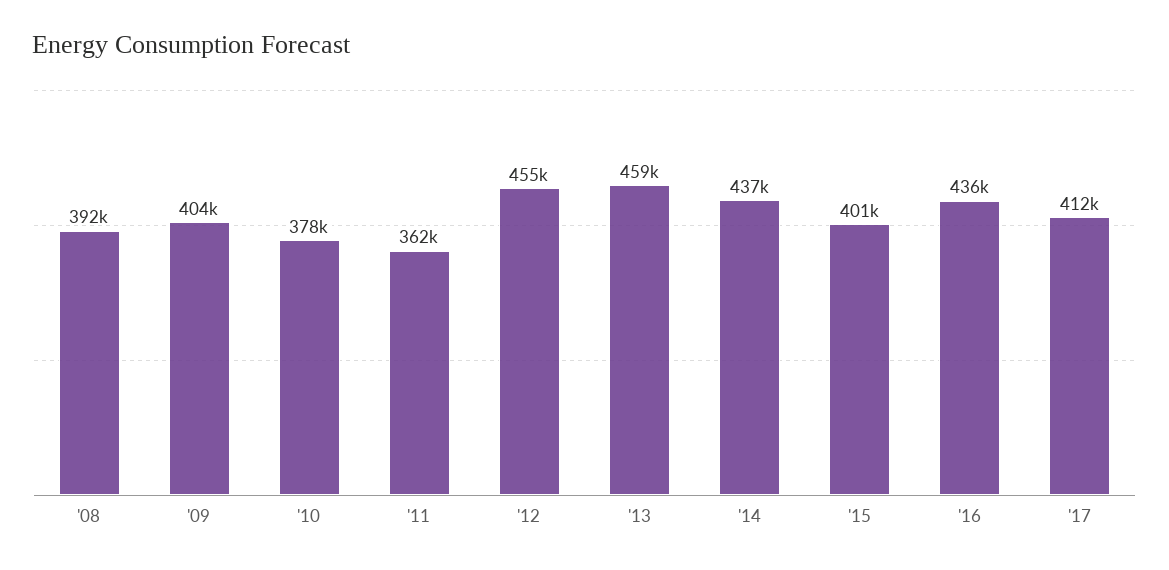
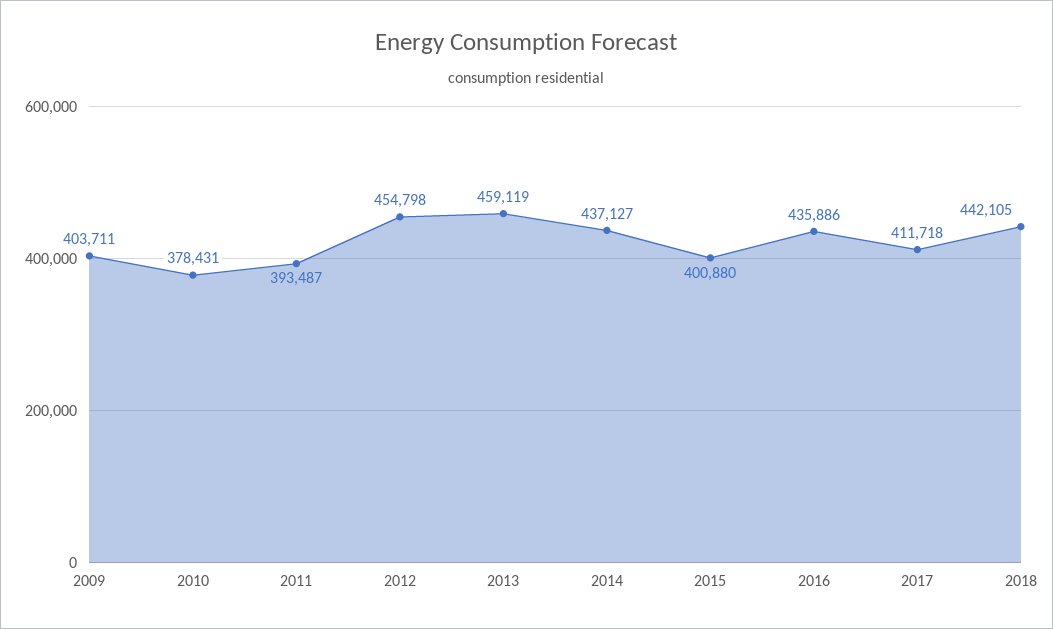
'08: 392000 -> none
'11: 362000 -> 393487
2018: none -> 442105

